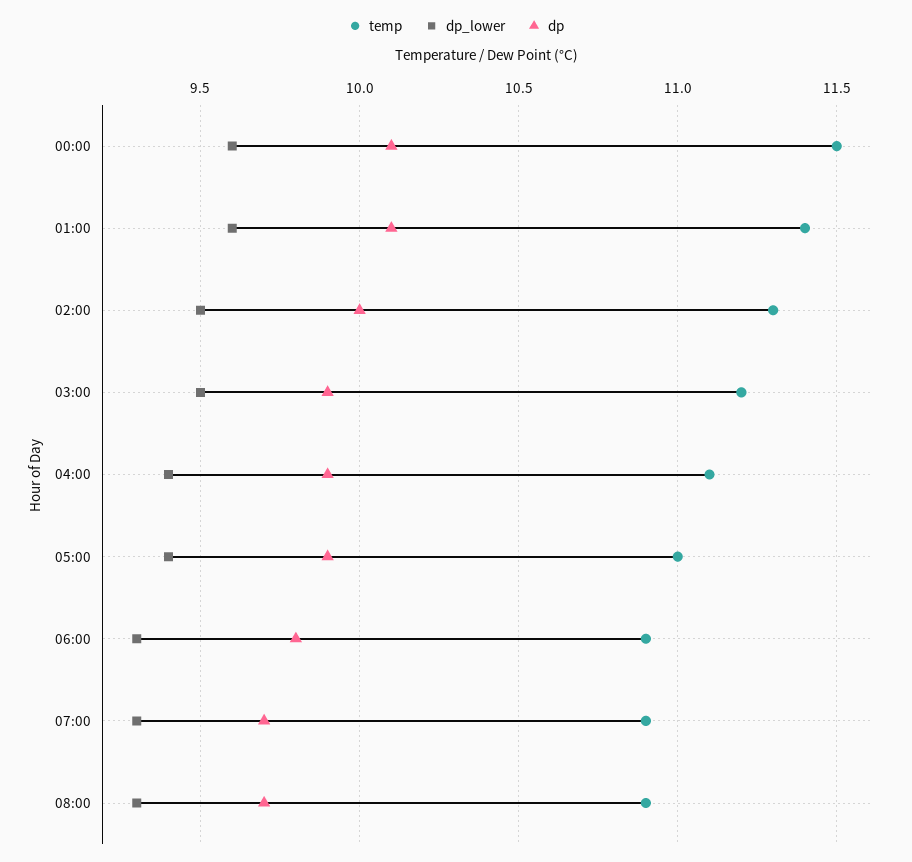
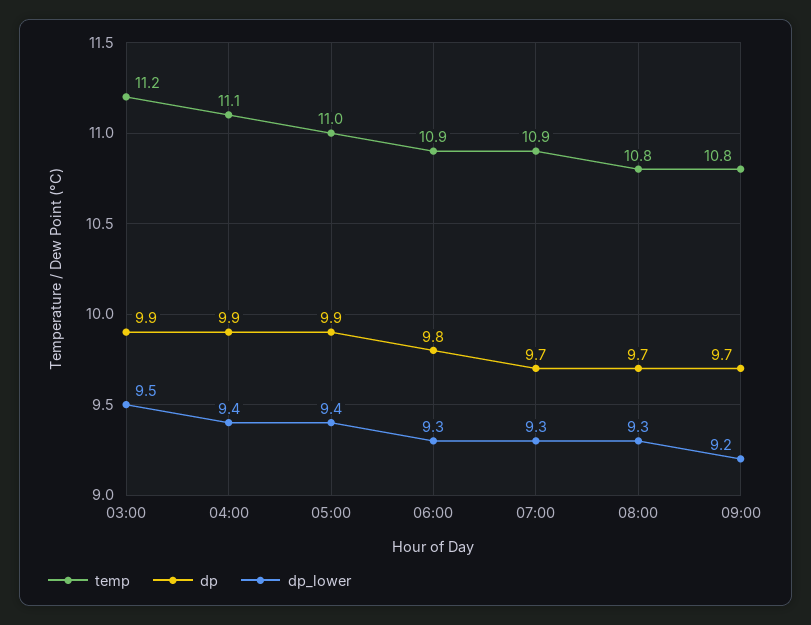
temp, 00:00: 11.5 -> none
dp_lower, 00:00: 9.6 -> none
dp, 00:00: 10.1 -> none
temp, 01:00: 11.4 -> none
dp_lower, 01:00: 9.6 -> none
dp, 01:00: 10.1 -> none
temp, 02:00: 11.3 -> none
dp_lower, 02:00: 9.5 -> none
dp, 02:00: 10 -> none
temp, 08:00: 10.9 -> 10.8
temp, 09:00: none -> 10.8
dp, 09:00: none -> 9.7
dp_lower, 09:00: none -> 9.2

